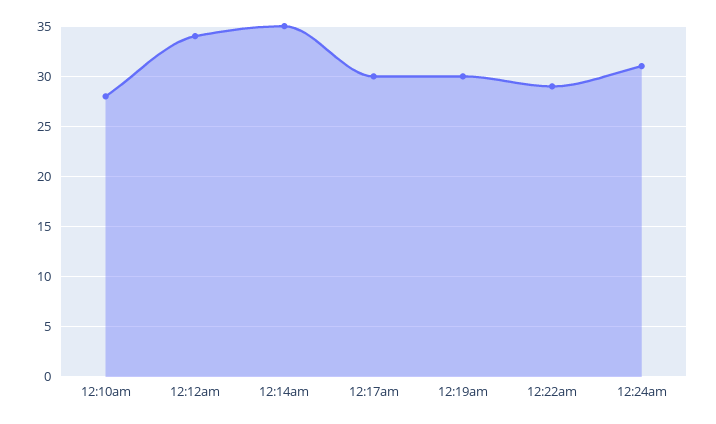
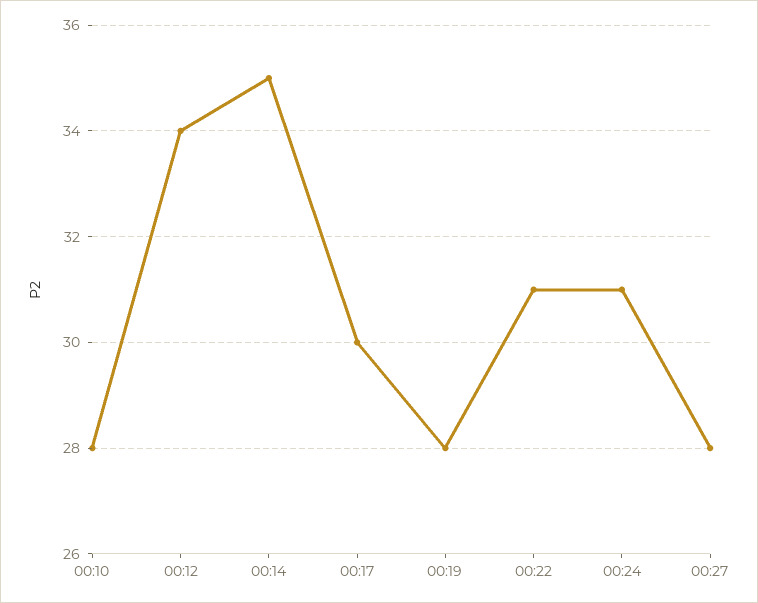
12:19am: 30 -> 28
12:22am: 29 -> 31
00:27: none -> 28

